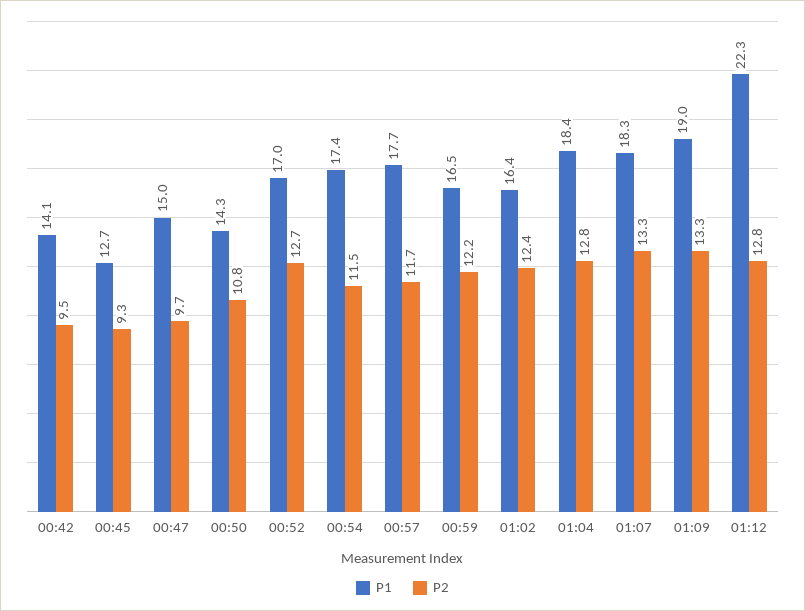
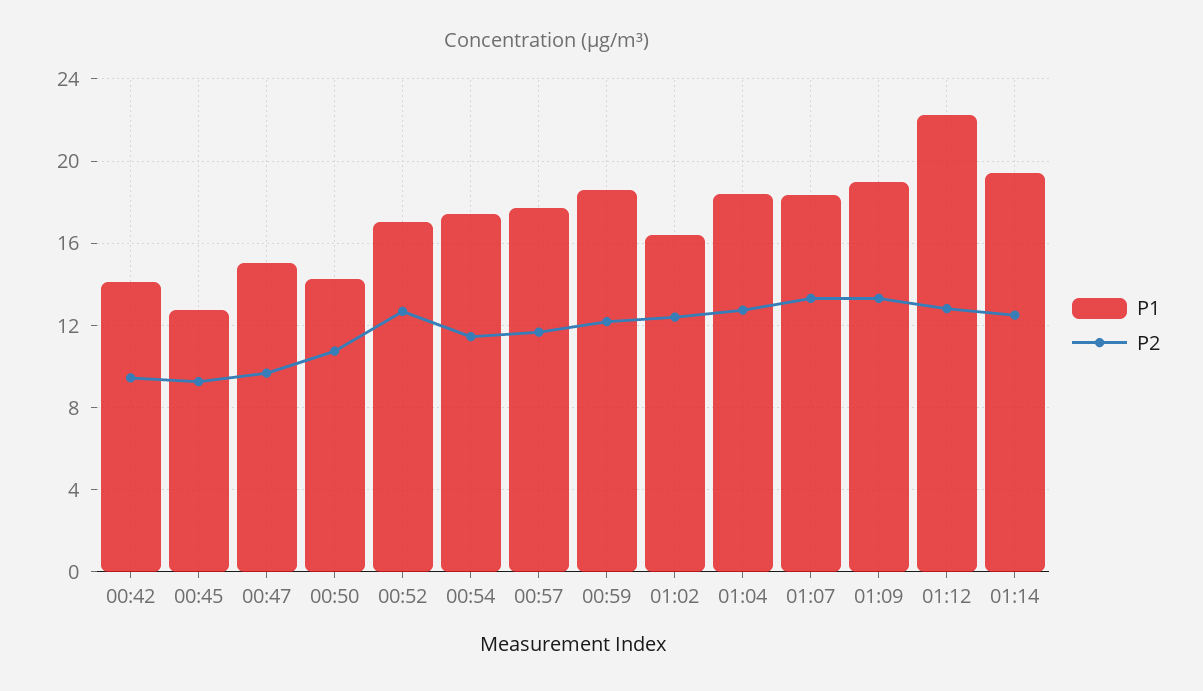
P1, 00:59: 16.5 -> 18.5
P1, 01:14: none -> 19.5
P2, 01:14: none -> 12.5

